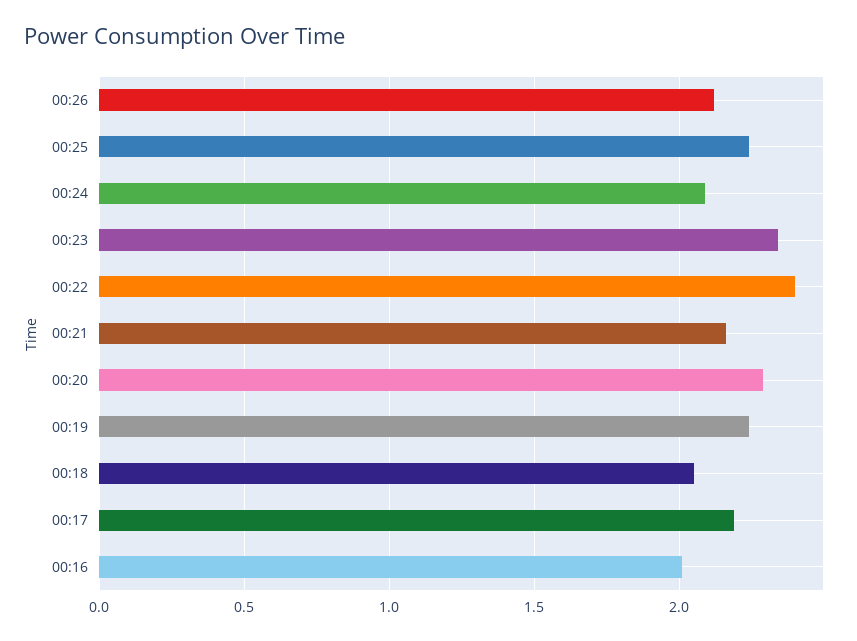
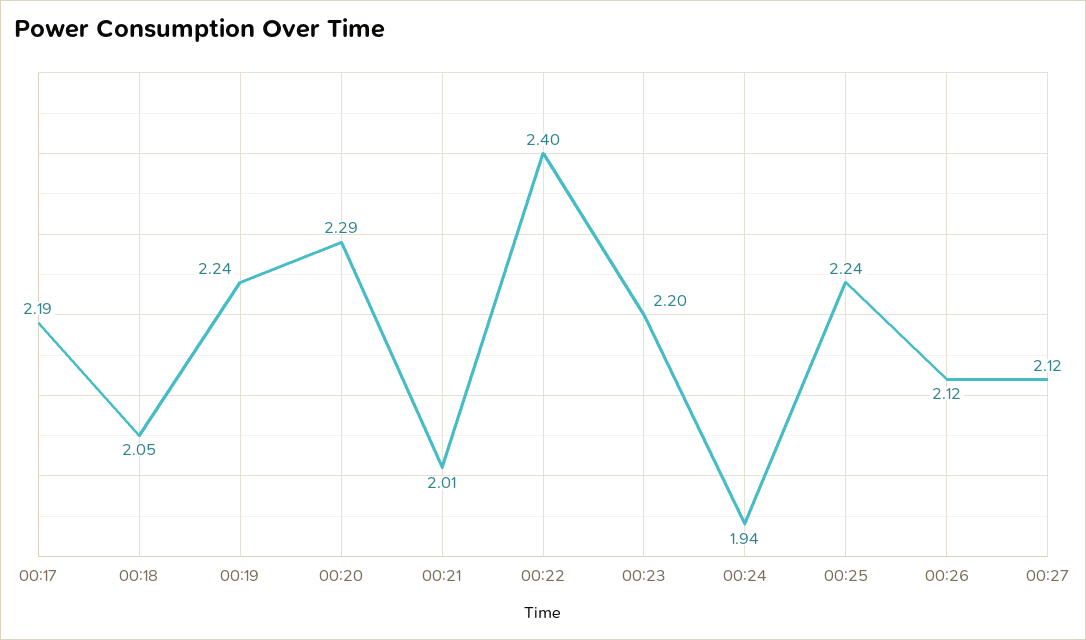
00:24: 2.1 -> 1.94
00:23: 2.35 -> 2.2
00:21: 2.15 -> 2.01
00:16: 2 -> none
00:27: none -> 2.12

